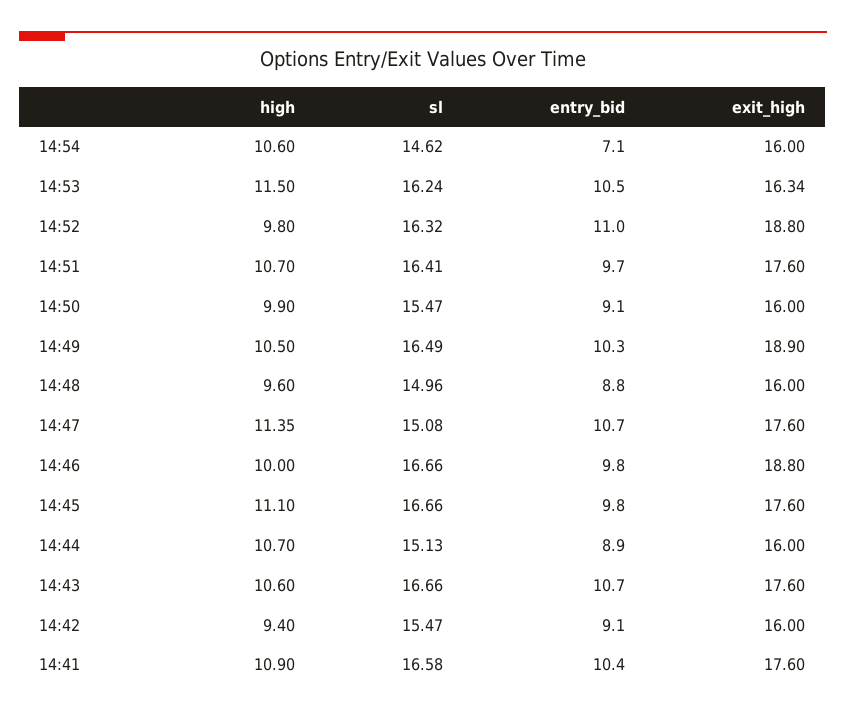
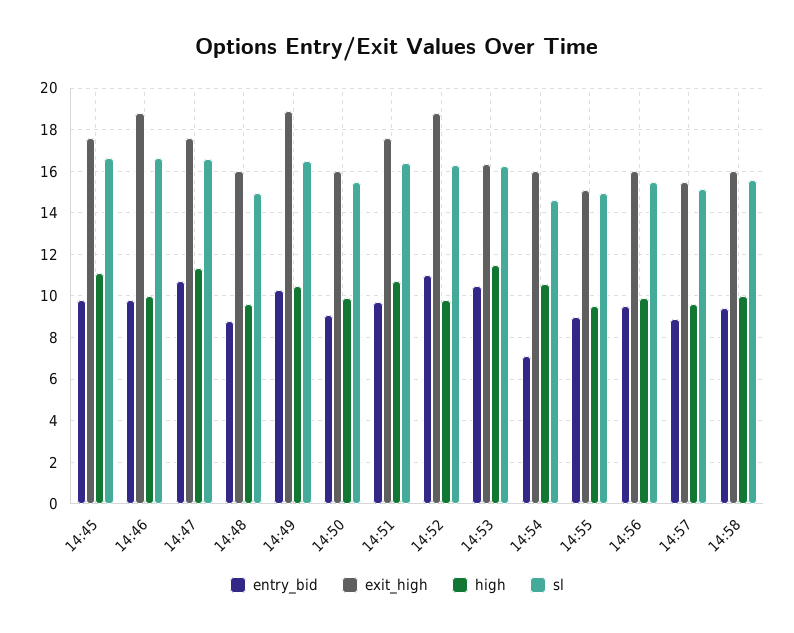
sl, 14:47: 15.08 -> 16.5
high, 14:44: 10.7 -> none
sl, 14:44: 15.13 -> none
entry_bid, 14:44: 8.9 -> none
exit_high, 14:44: 16 -> none
high, 14:43: 10.6 -> none
sl, 14:43: 16.66 -> none
entry_bid, 14:43: 10.7 -> none
exit_high, 14:43: 17.6 -> none
high, 14:42: 9.4 -> none
sl, 14:42: 15.47 -> none
entry_bid, 14:42: 9.1 -> none
exit_high, 14:42: 16 -> none
high, 14:41: 10.9 -> none
sl, 14:41: 16.58 -> none
entry_bid, 14:41: 10.4 -> none
exit_high, 14:41: 17.6 -> none
entry_bid, 14:55: none -> 9
exit_high, 14:55: none -> 15
high, 14:55: none -> 9.5
sl, 14:55: none -> 15
entry_bid, 14:56: none -> 9.5
exit_high, 14:56: none -> 16
high, 14:56: none -> 10
sl, 14:56: none -> 15.5
entry_bid, 14:57: none -> 9
exit_high, 14:57: none -> 15.5
high, 14:57: none -> 9.5
sl, 14:57: none -> 15
entry_bid, 14:58: none -> 9.5
exit_high, 14:58: none -> 16
high, 14:58: none -> 10
sl, 14:58: none -> 15.5

